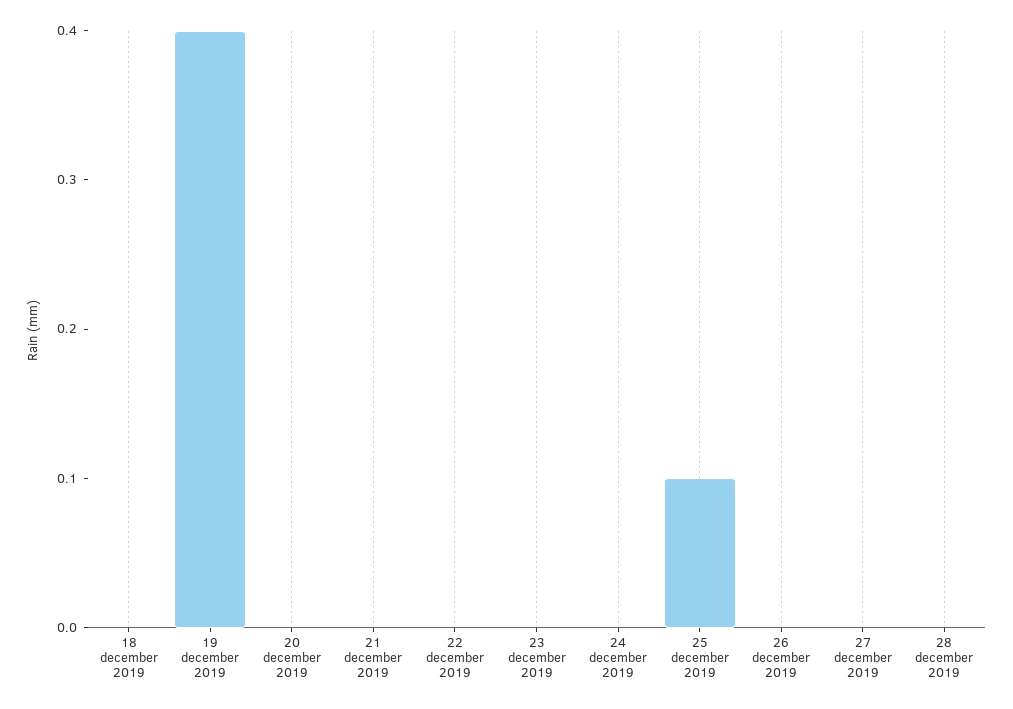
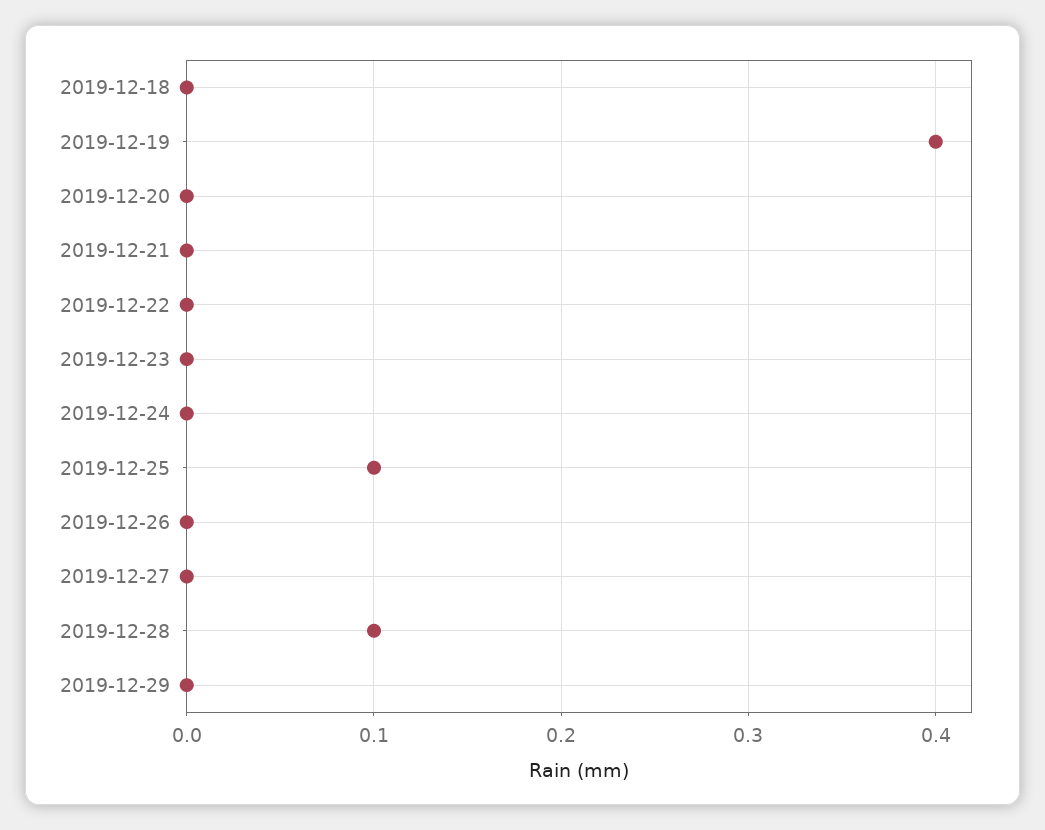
28 december 2019: 0 -> 0.1
2019-12-29: none -> 0

